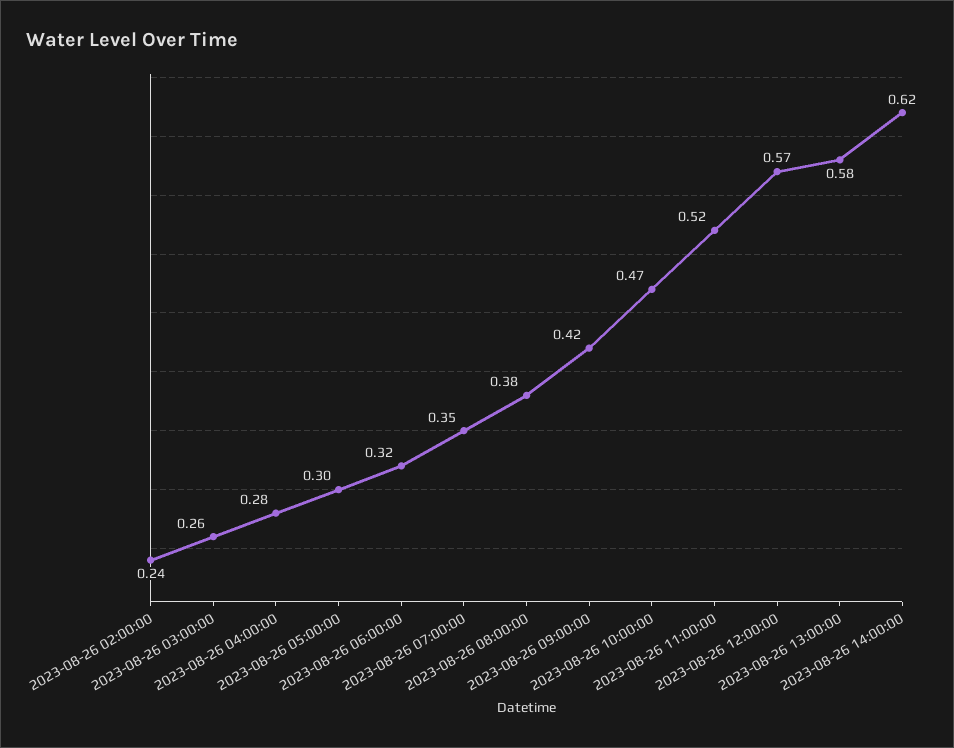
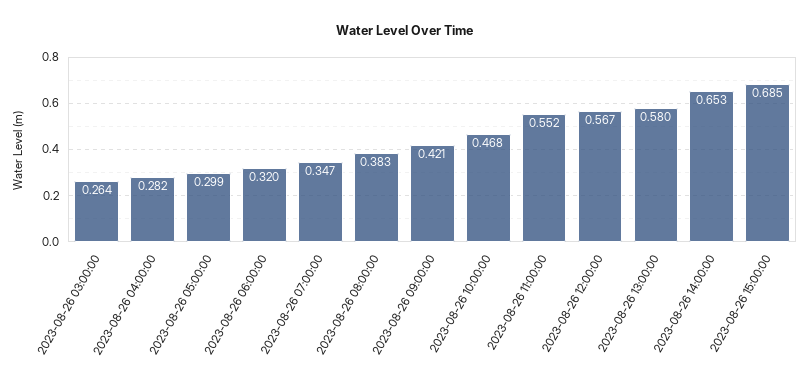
2023-08-26 02:00:00: 0.24 -> none
2023-08-26 11:00:00: 0.52 -> 0.552
2023-08-26 14:00:00: 0.62 -> 0.653
2023-08-26 15:00:00: none -> 0.685

